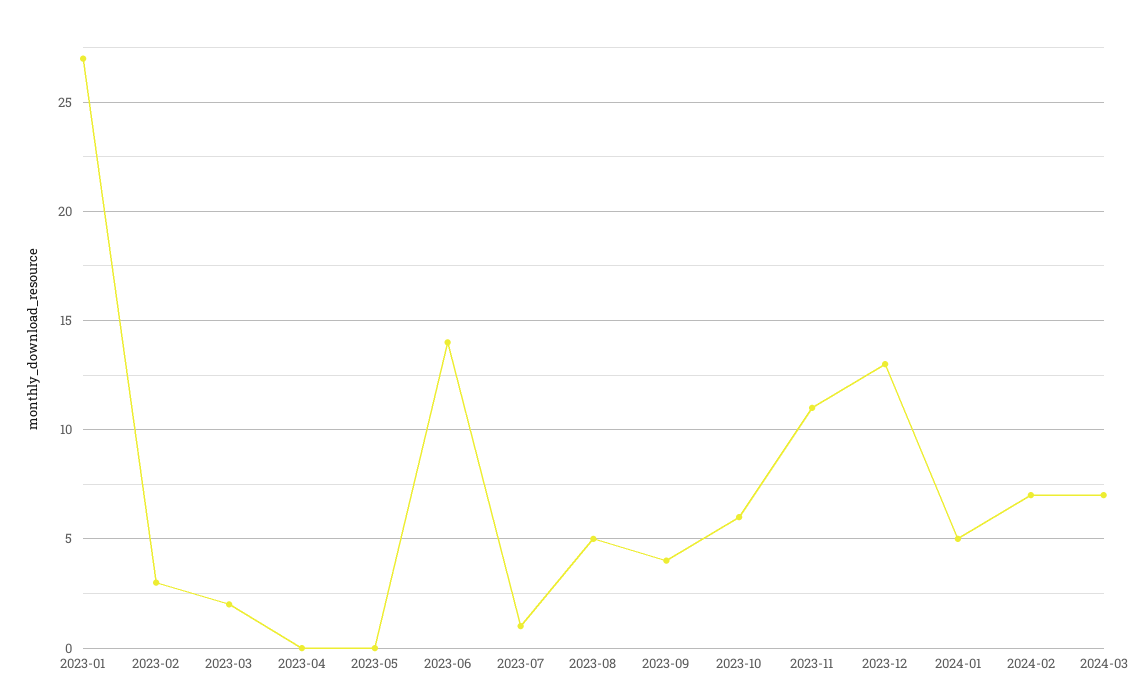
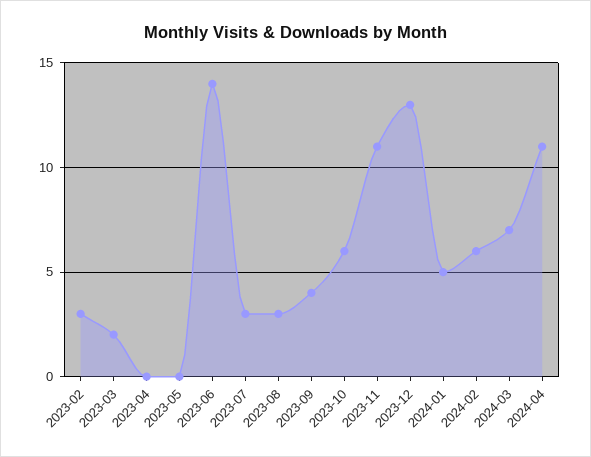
2023-01: 27 -> none
2023-07: 1 -> 3
2023-08: 5 -> 3
2024-02: 7 -> 6
2024-04: none -> 11

